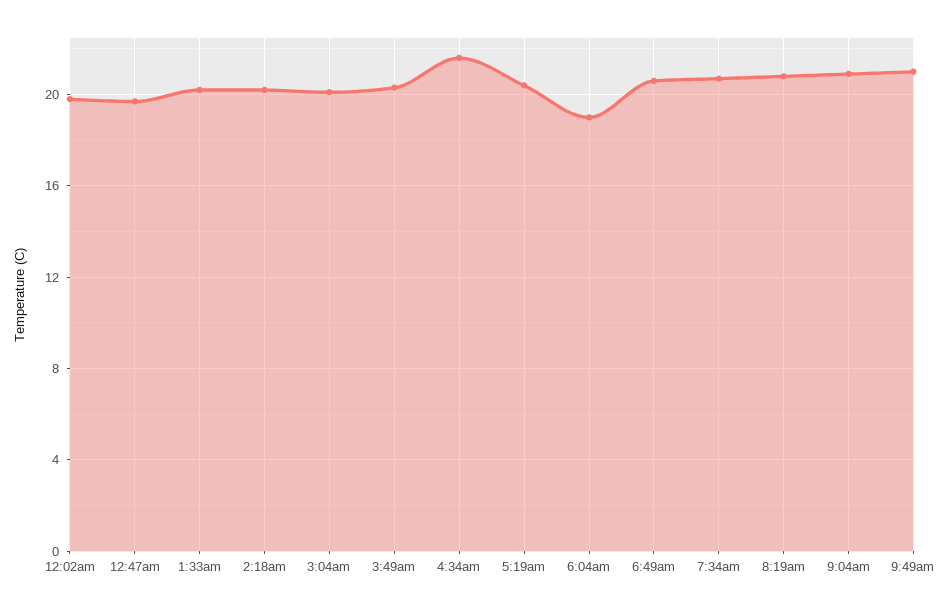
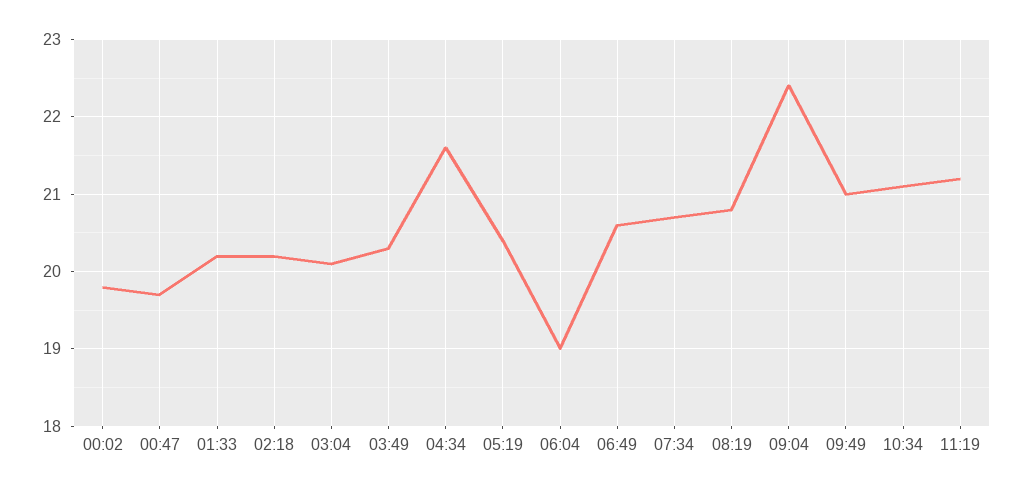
9:04am: 21 -> 22.4
10:34: none -> 21.1
11:19: none -> 21.2

